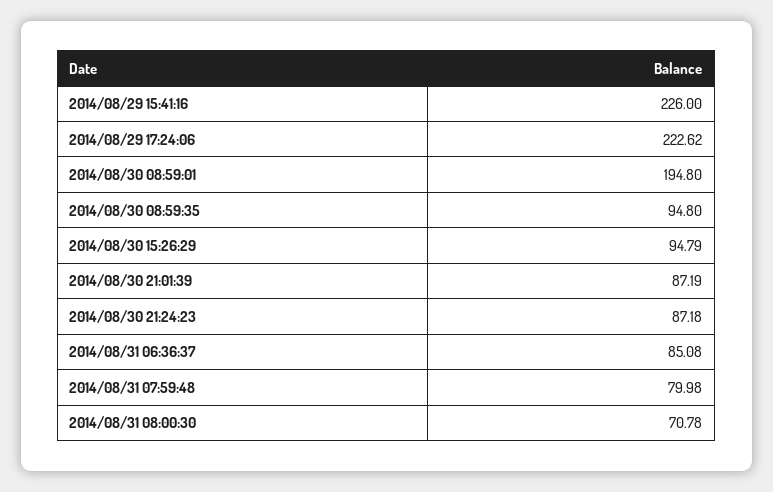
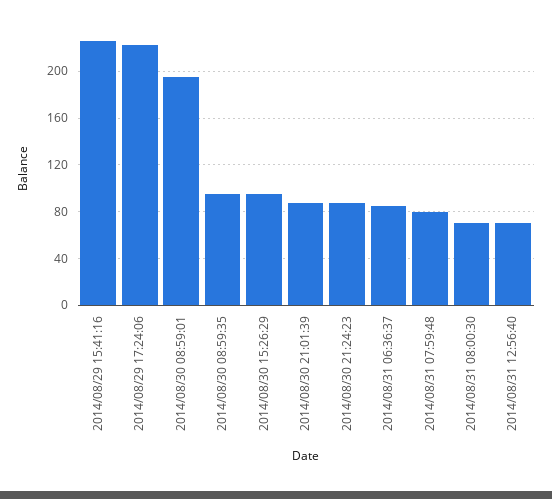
2014/08/31 12:56:40: none -> 70

